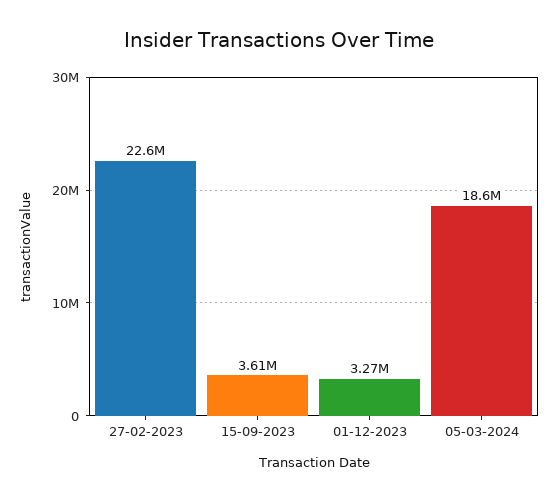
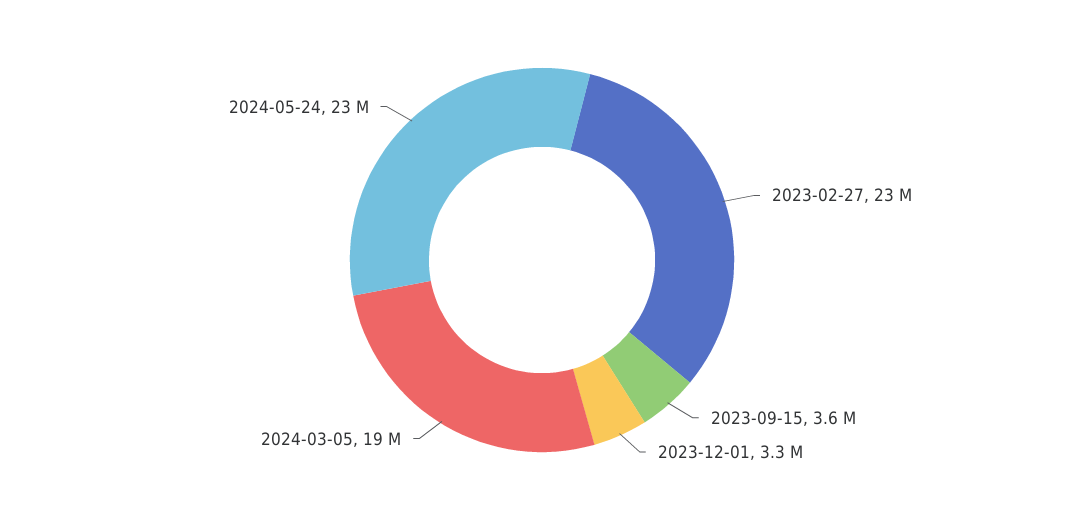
2024-05-24: none -> 23000000

